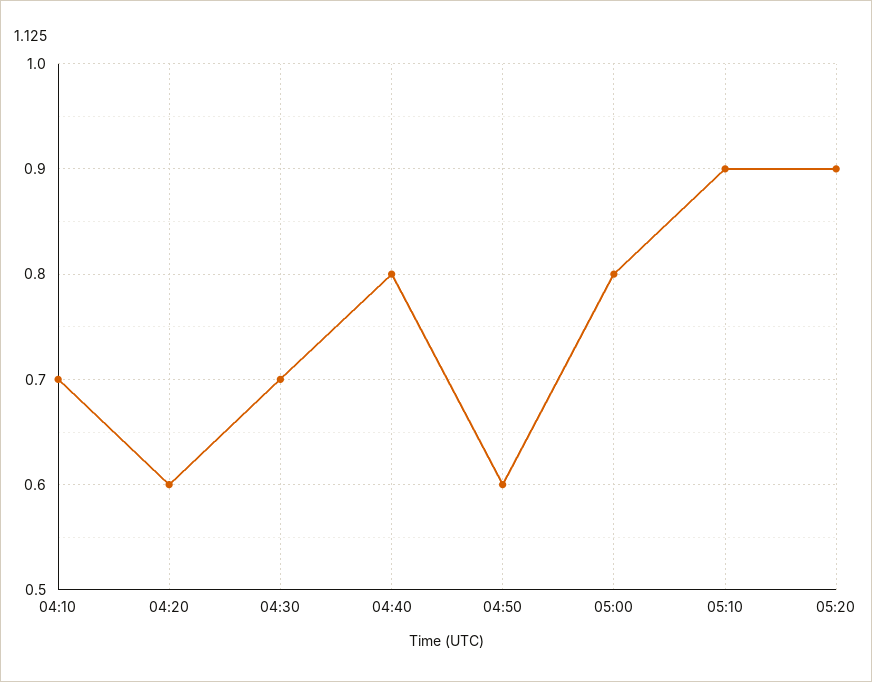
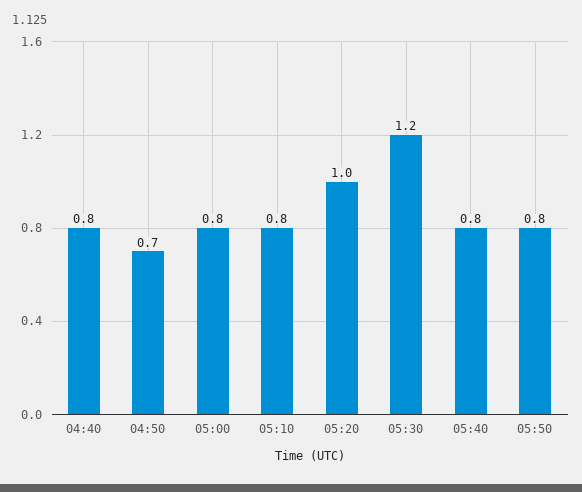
04:10: 0.7 -> none
04:20: 0.6 -> none
04:30: 0.7 -> none
04:50: 0.6 -> 0.7
05:10: 0.9 -> 0.8
05:20: 0.9 -> 1
05:30: none -> 1.2
05:40: none -> 0.8
05:50: none -> 0.8

